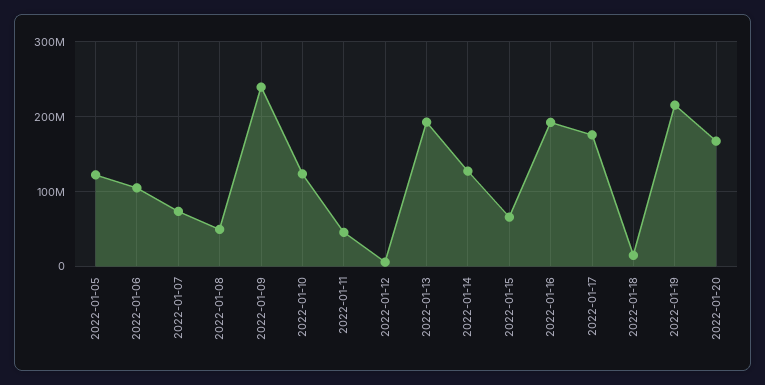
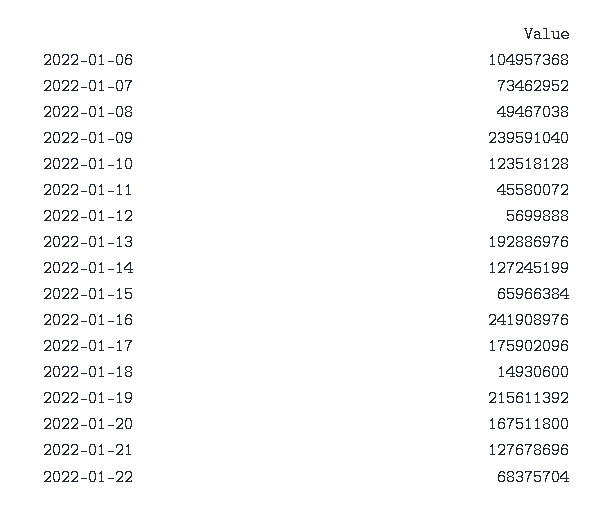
2022-01-05: 120000000 -> none
2022-01-16: 190000000 -> 241908976
2022-01-21: none -> 127678696
2022-01-22: none -> 68375704

